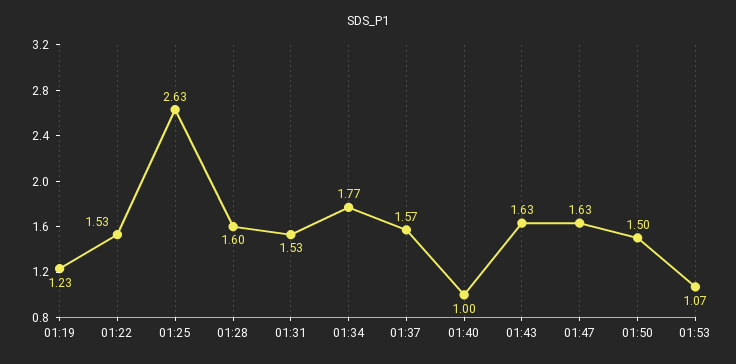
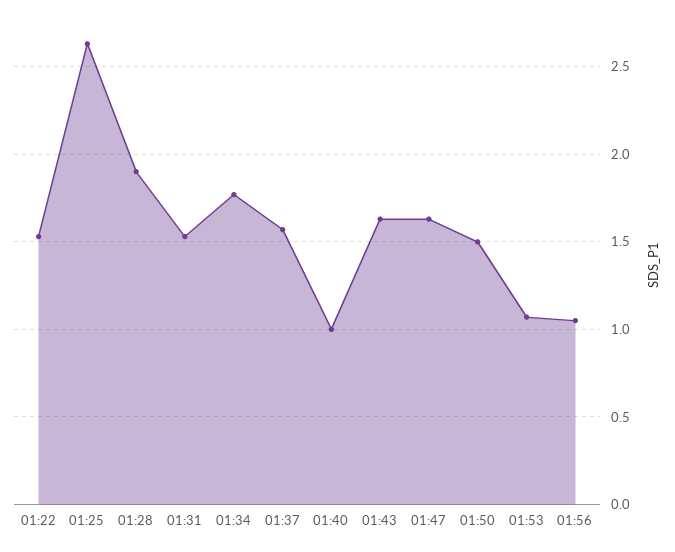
01:19: 1.23 -> none
01:28: 1.6 -> 1.9
01:56: none -> 1.05

